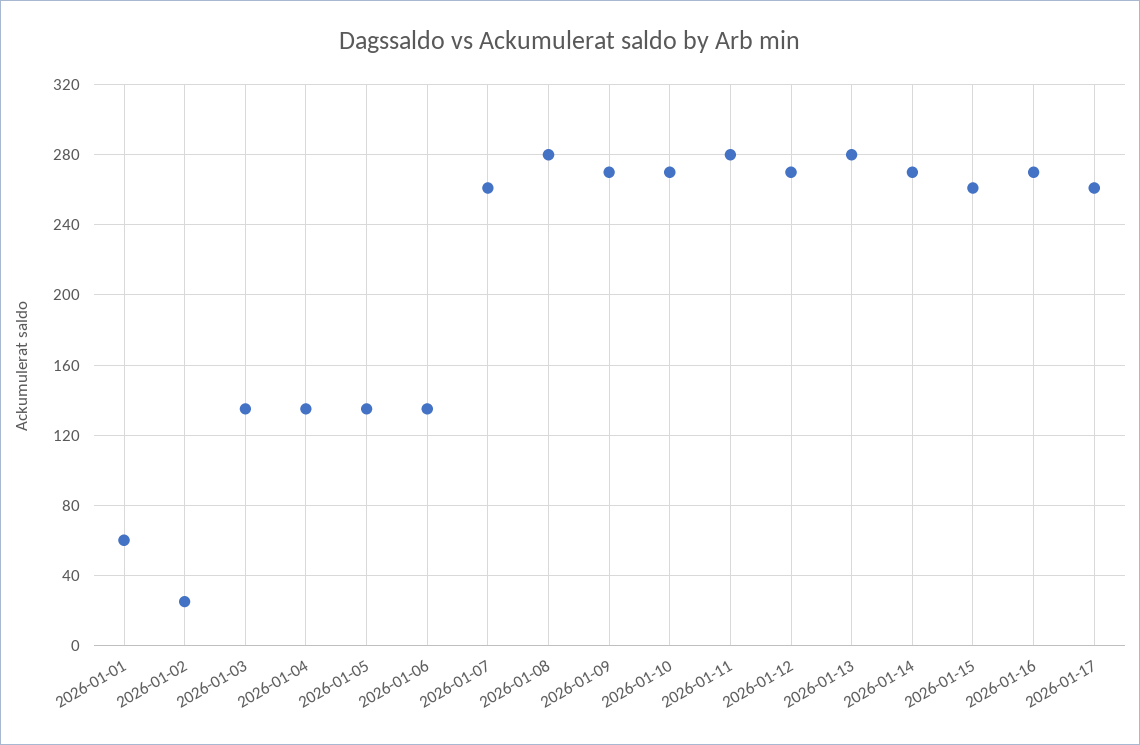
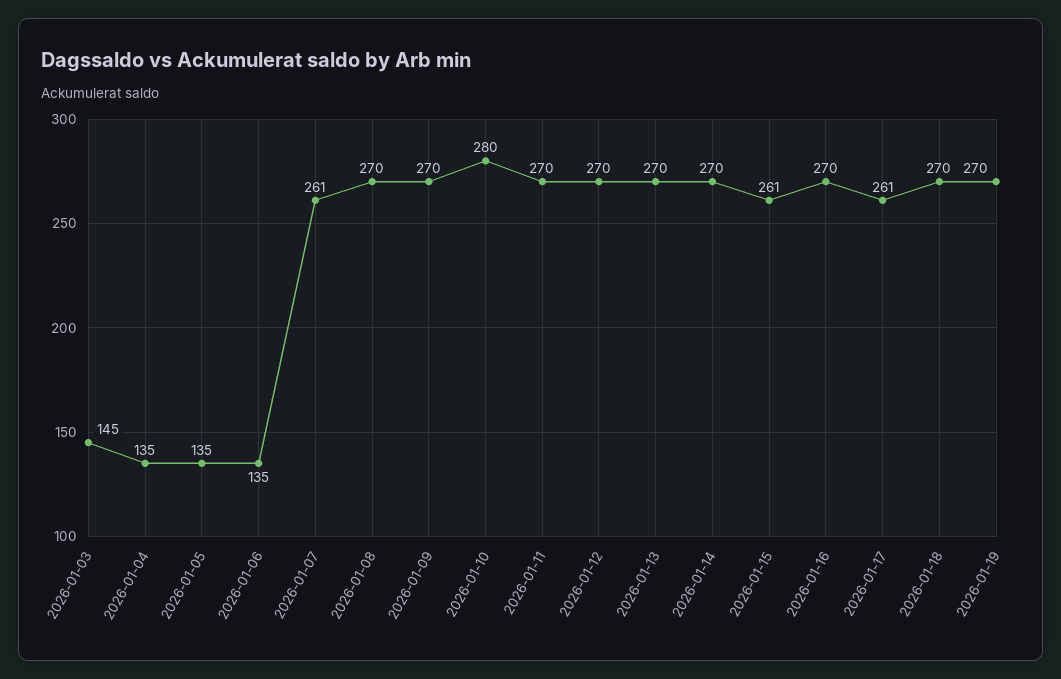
2026-01-01: 60 -> none
2026-01-02: 25 -> none
2026-01-03: 135 -> 145
2026-01-08: 280 -> 270
2026-01-10: 270 -> 280
2026-01-11: 280 -> 270
2026-01-13: 280 -> 270
2026-01-18: none -> 270
2026-01-19: none -> 270

